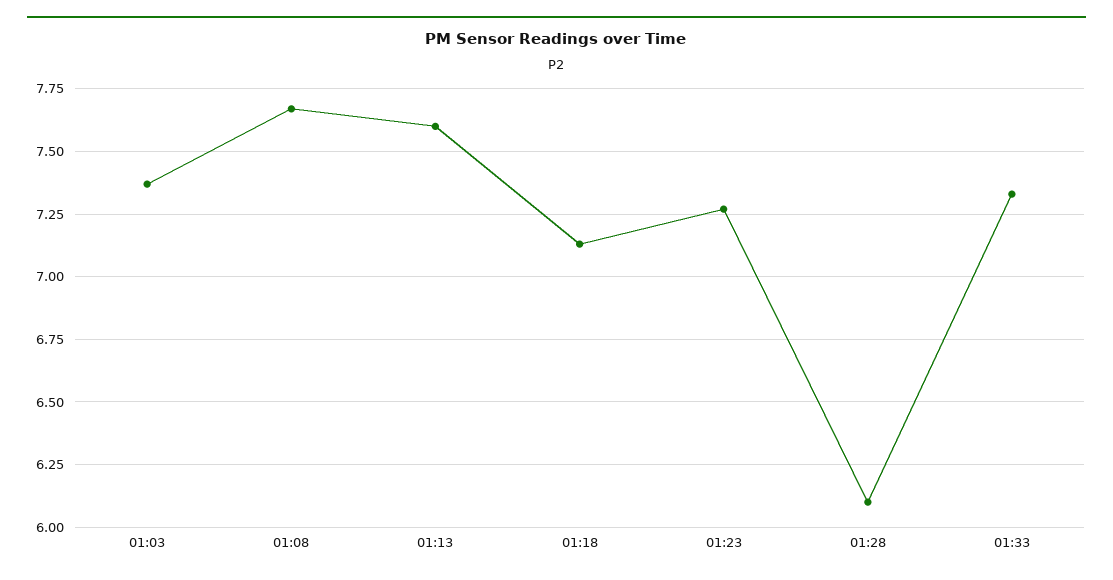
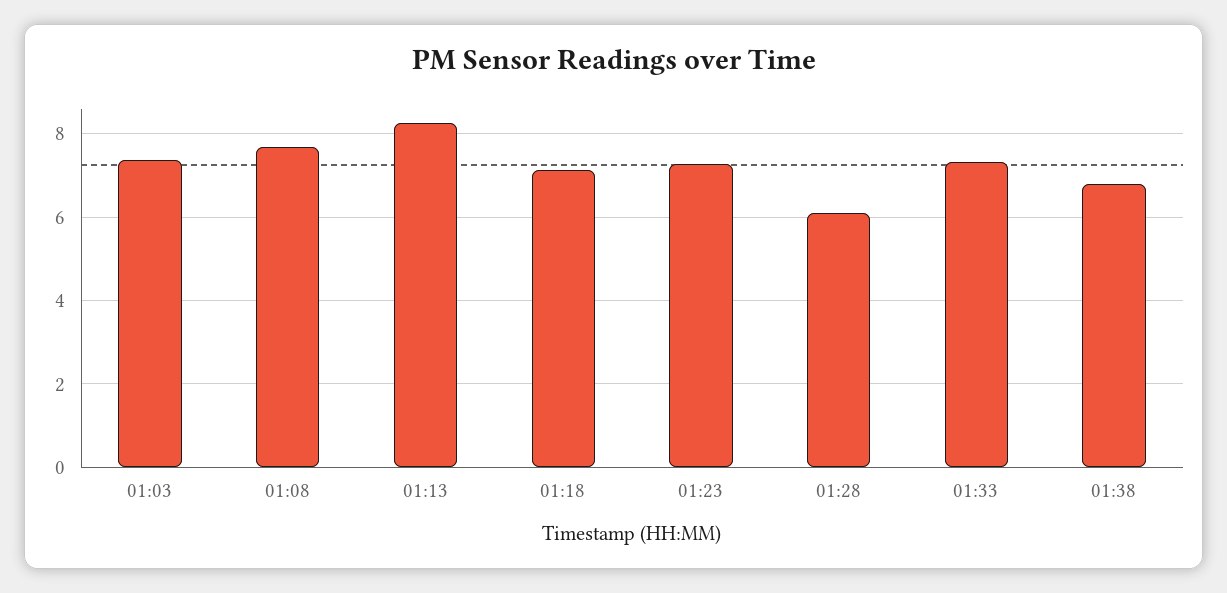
01:13: 7.6 -> 8.2
01:38: none -> 6.8

